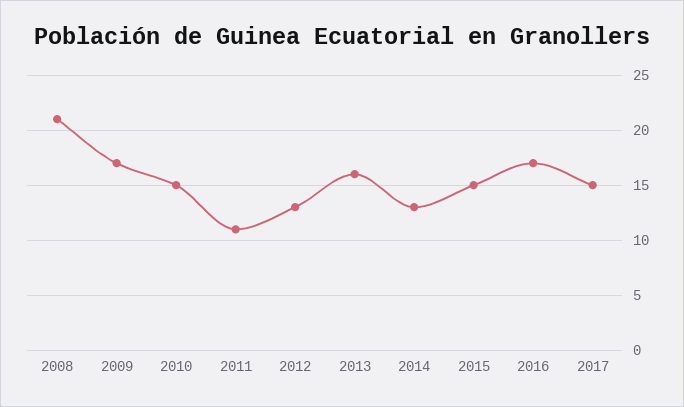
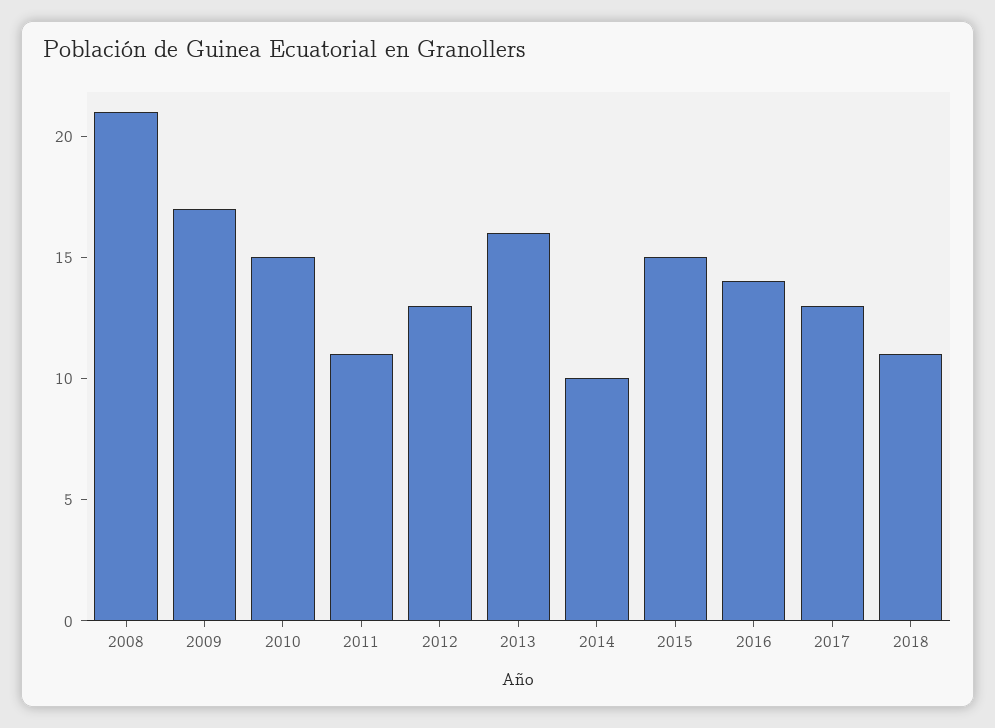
2014: 13 -> 10
2016: 17 -> 14
2017: 15 -> 13
2018: none -> 11

